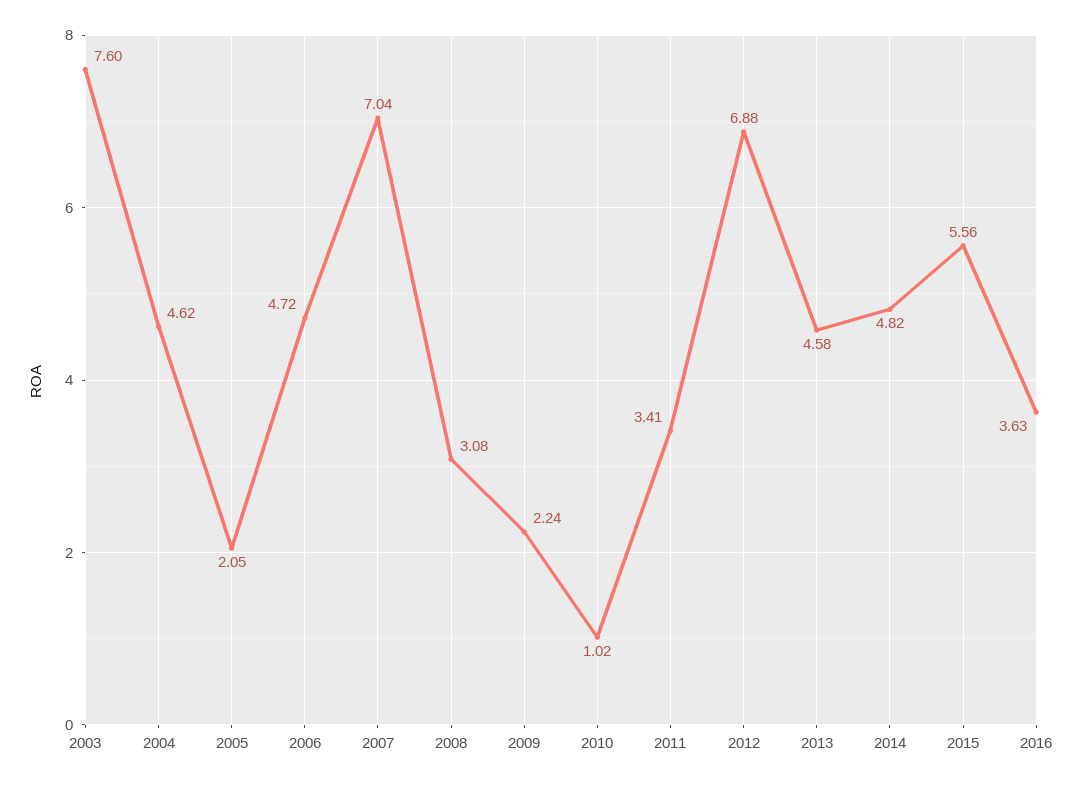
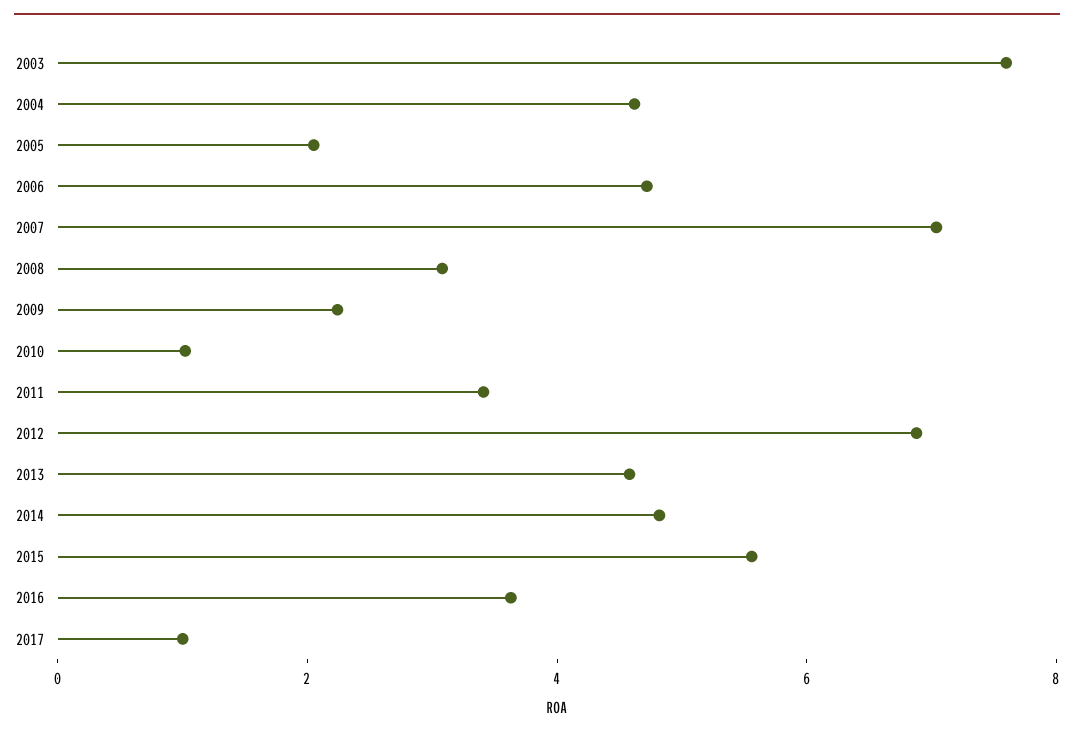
2017: none -> 1

